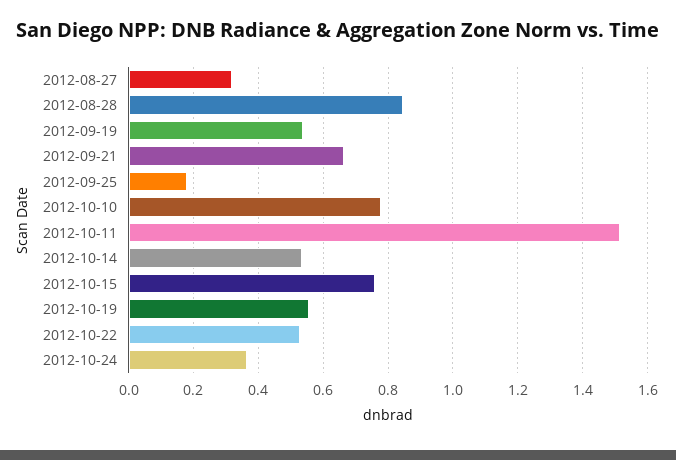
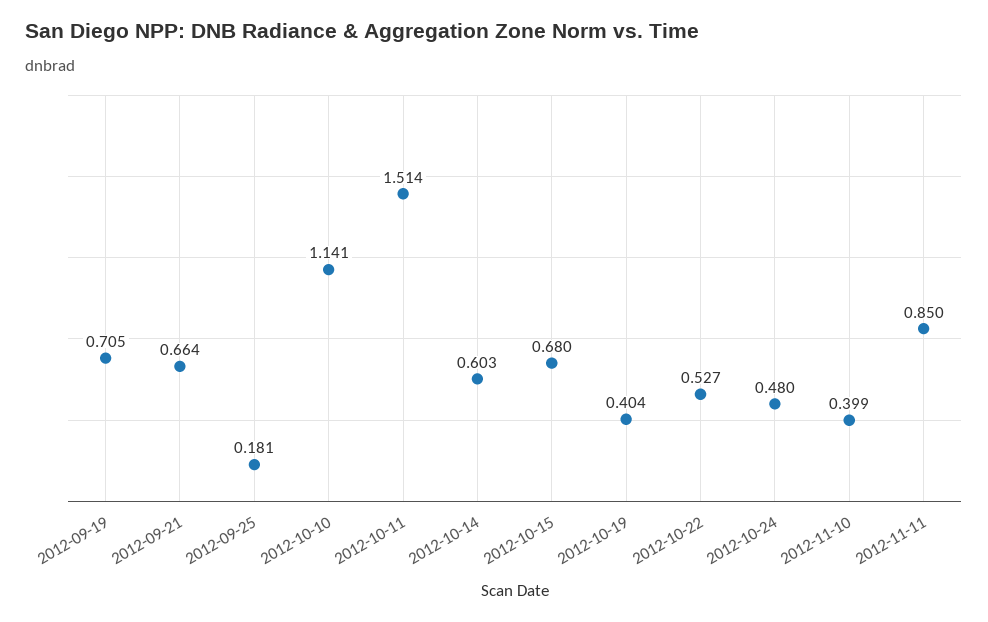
2012-08-27: 0.32 -> none
2012-08-28: 0.84 -> none
2012-09-19: 0.54 -> 0.705
2012-10-10: 0.78 -> 1.141
2012-10-14: 0.54 -> 0.603
2012-10-15: 0.76 -> 0.68
2012-10-19: 0.56 -> 0.404
2012-10-24: 0.36 -> 0.48
2012-11-10: none -> 0.399
2012-11-11: none -> 0.85

